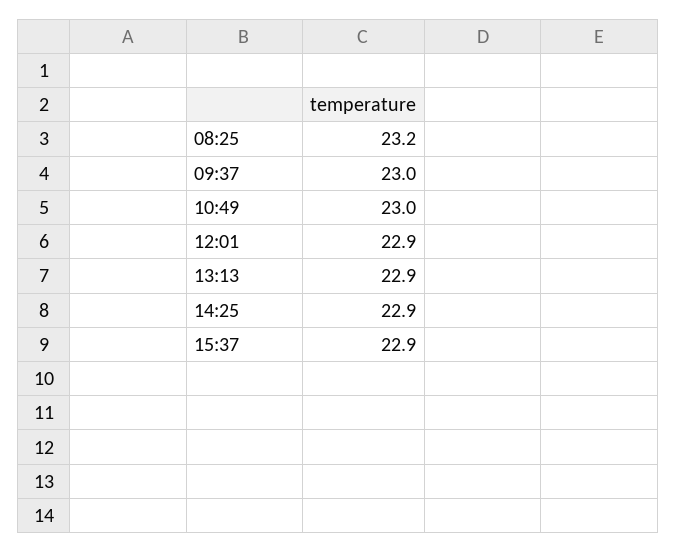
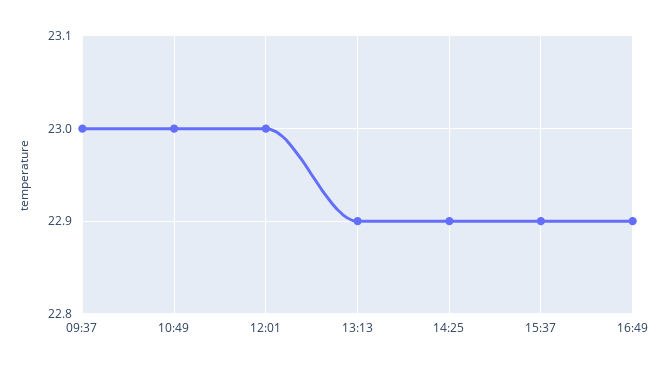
08:25: 23.2 -> none
12:01: 22.9 -> 23
16:49: none -> 22.9

